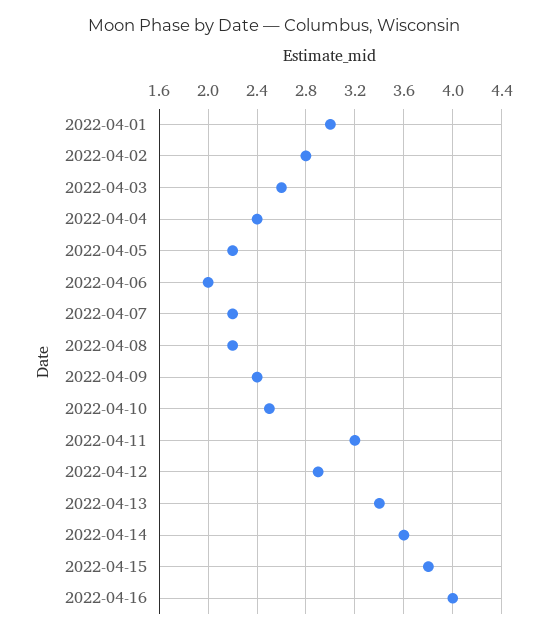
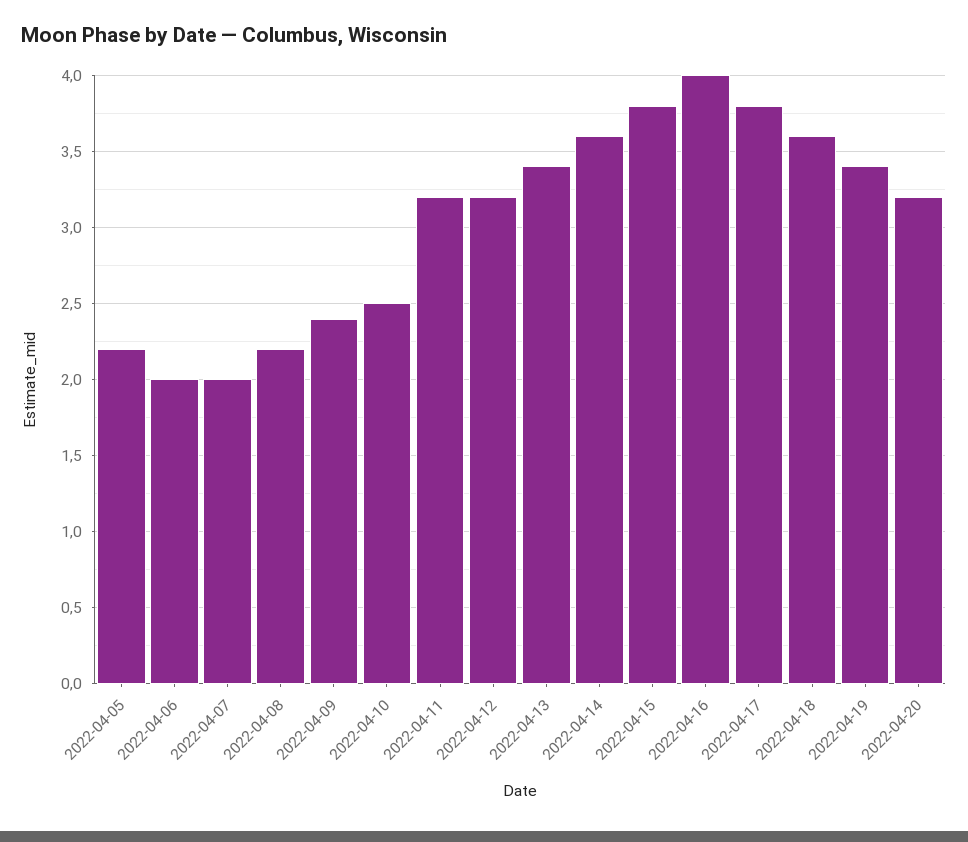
2022-04-01: 3 -> none
2022-04-02: 2.8 -> none
2022-04-03: 2.6 -> none
2022-04-04: 2.4 -> none
2022-04-07: 2.2 -> 2
2022-04-12: 2.9 -> 3.2
2022-04-17: none -> 3.8
2022-04-18: none -> 3.6
2022-04-19: none -> 3.4
2022-04-20: none -> 3.2

